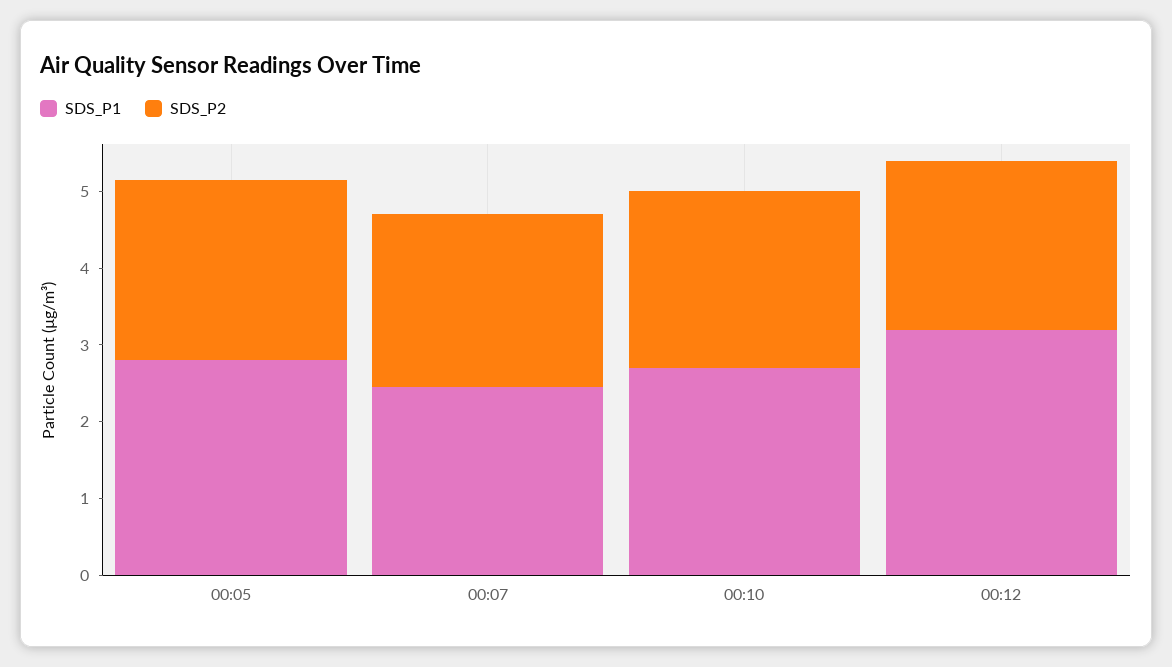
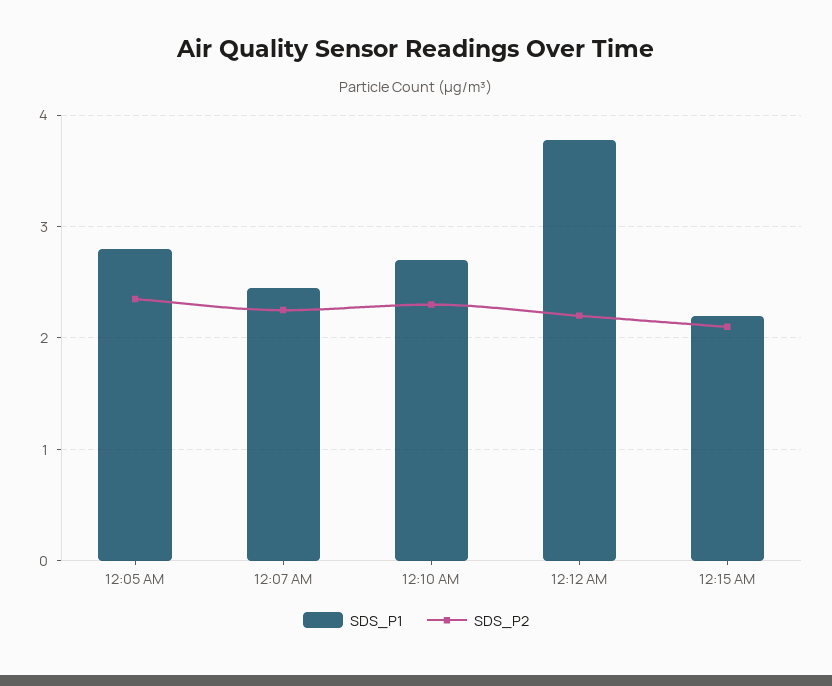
SDS_P1, 00:12: 3.2 -> 3.8
SDS_P1, 12:15 AM: none -> 2.2
SDS_P2, 12:15 AM: none -> 2.1

